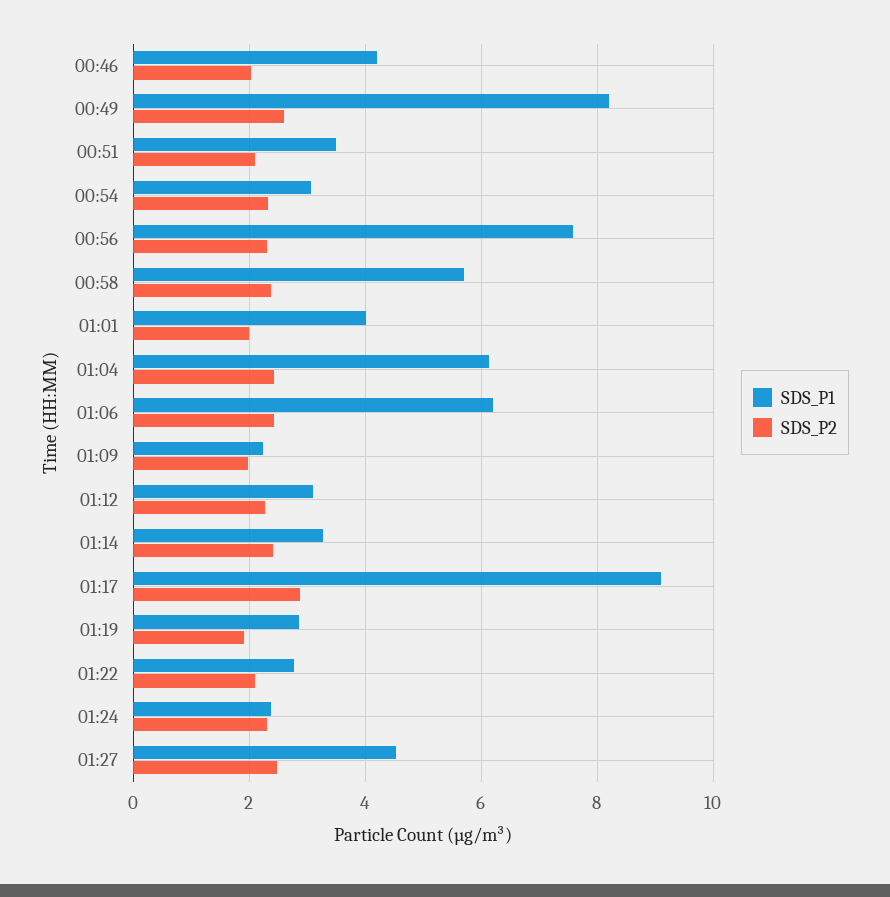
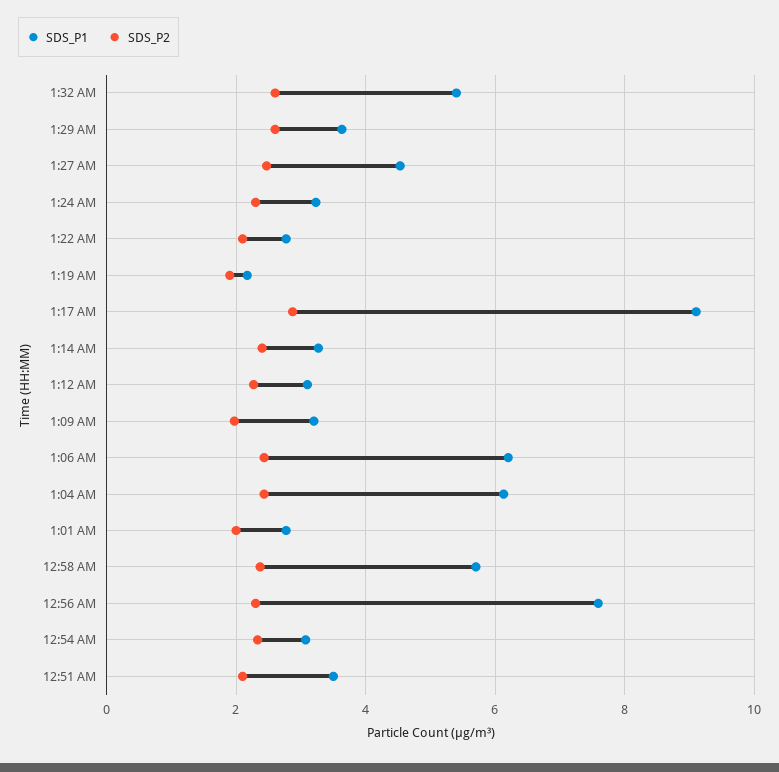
SDS_P1, 00:46: 4.2 -> none
SDS_P2, 00:46: 2 -> none
SDS_P1, 00:49: 8.2 -> none
SDS_P2, 00:49: 2.6 -> none
SDS_P1, 01:01: 4 -> 2.8
SDS_P1, 01:09: 2.2 -> 3.2
SDS_P1, 01:19: 2.8 -> 2.2
SDS_P1, 01:24: 2.4 -> 3.2
SDS_P1, 1:32 AM: none -> 5.4
SDS_P2, 1:32 AM: none -> 2.6
SDS_P1, 1:29 AM: none -> 3.6
SDS_P2, 1:29 AM: none -> 2.6

